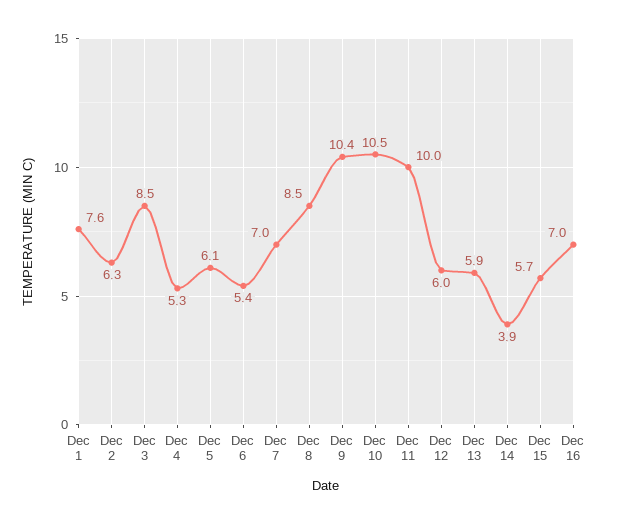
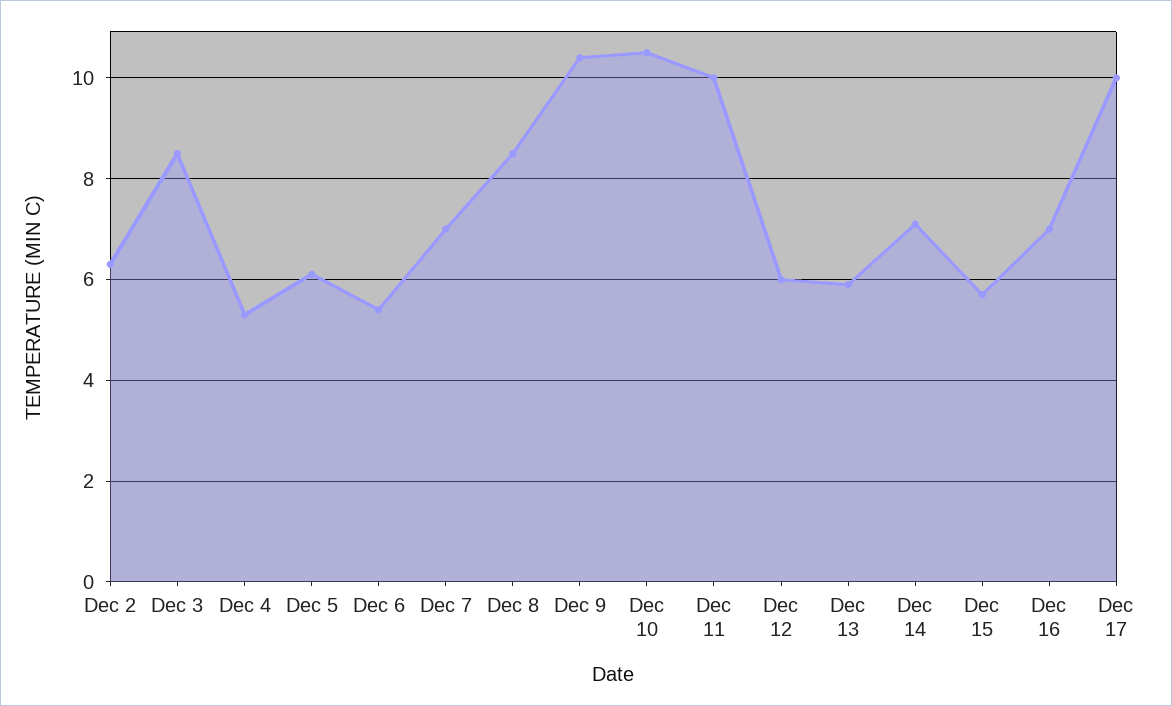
Dec 1: 7.6 -> none
Dec 14: 3.9 -> 7
Dec 17: none -> 10

